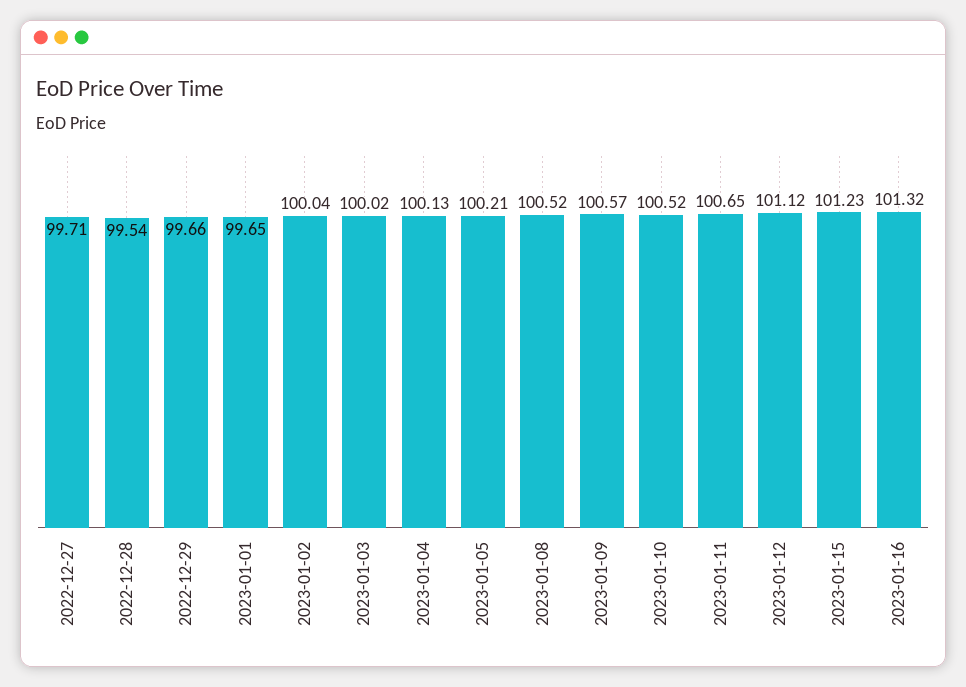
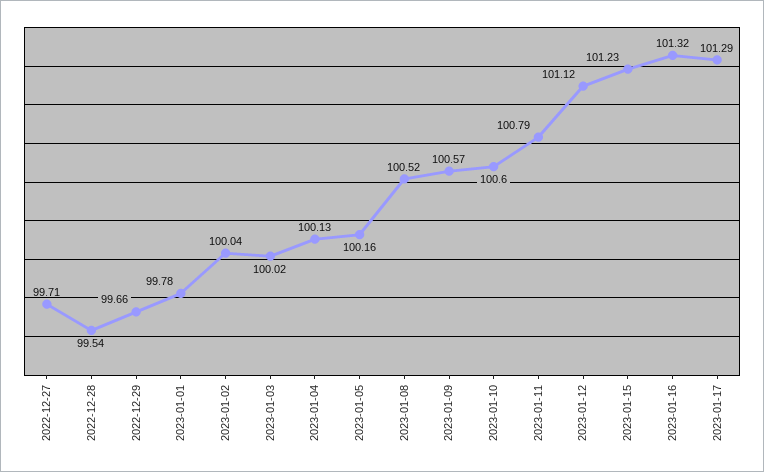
2023-01-01: 99.65 -> 99.78
2023-01-05: 100.21 -> 100.16
2023-01-10: 100.52 -> 100.6
2023-01-11: 100.65 -> 100.79
2023-01-17: none -> 101.29

